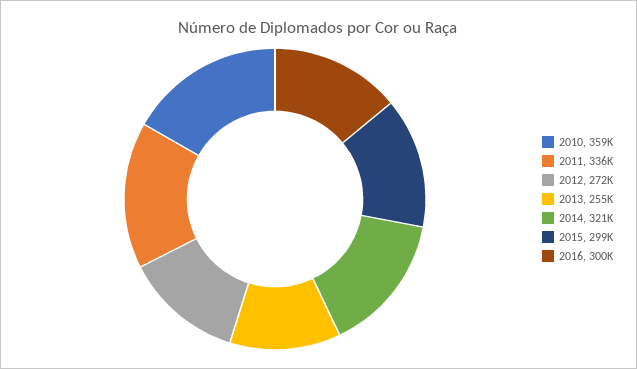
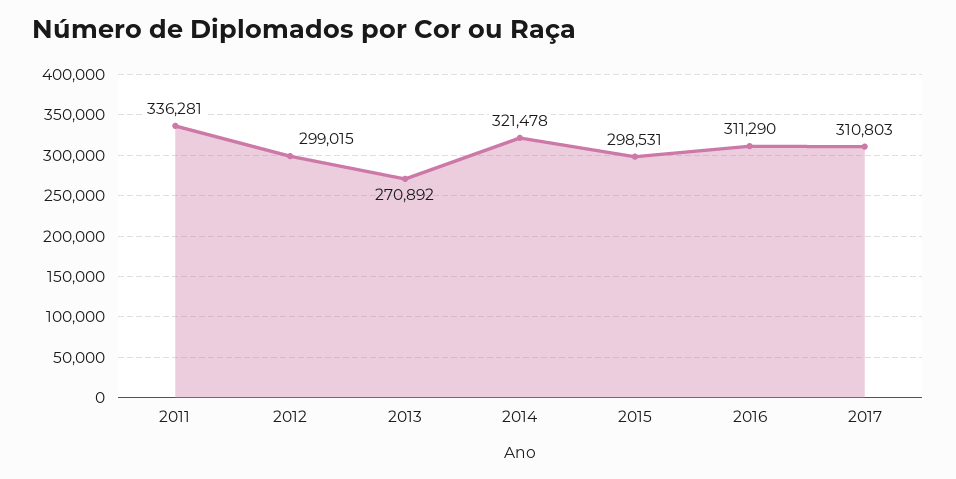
2010: 359000 -> none
2012: 272000 -> 299015
2013: 255000 -> 270892
2016: 300000 -> 311290
2017: none -> 310803

